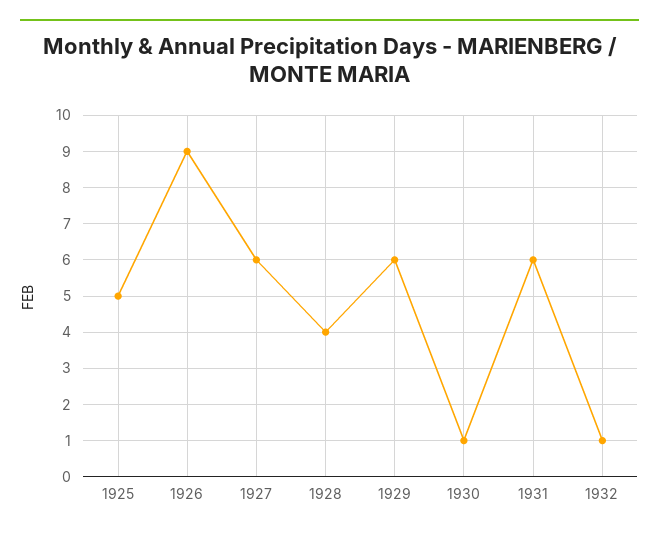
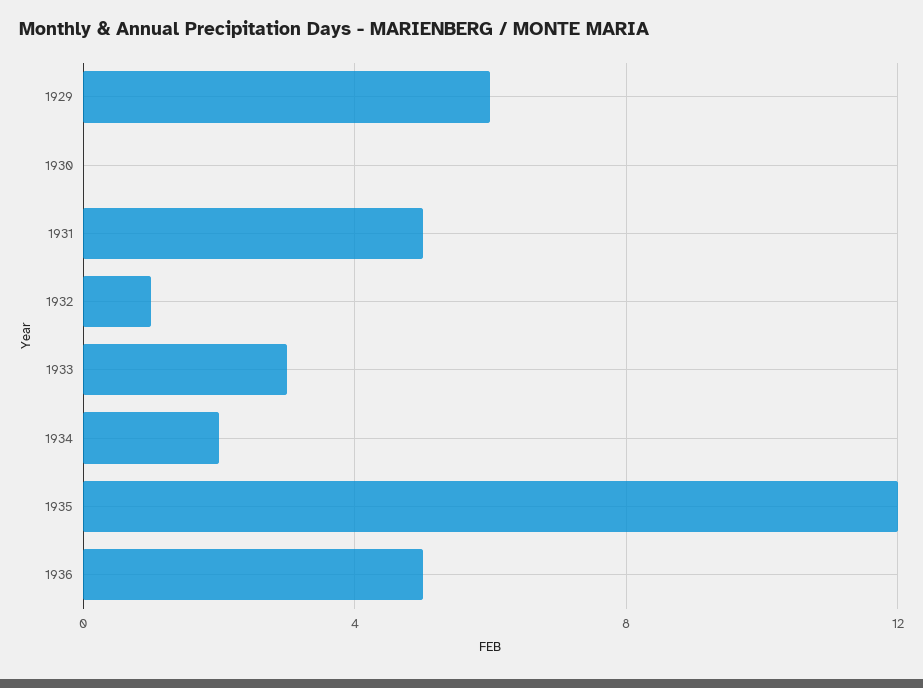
1925: 5 -> none
1926: 9 -> none
1927: 6 -> none
1928: 4 -> none
1930: 1 -> 0
1931: 6 -> 5
1933: none -> 3
1934: none -> 2
1935: none -> 12
1936: none -> 5

